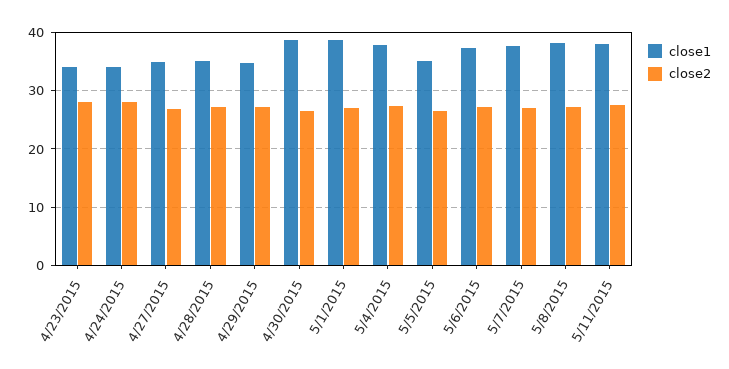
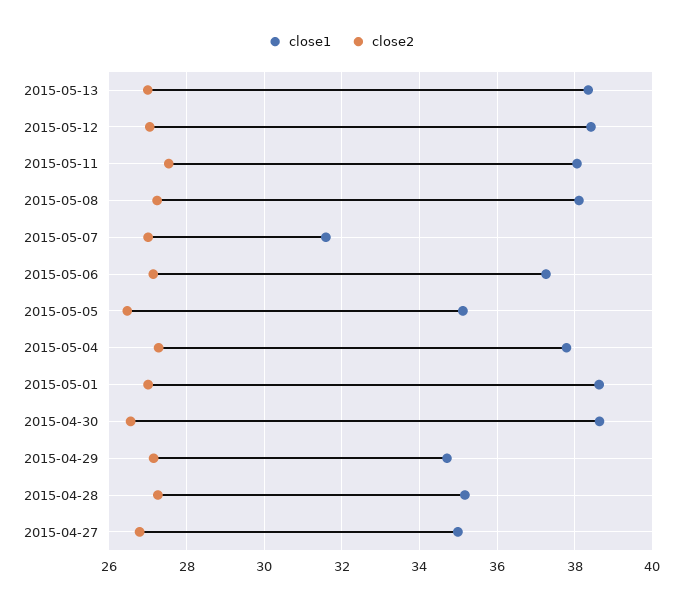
close1, 4/23/2015: 34 -> none
close2, 4/23/2015: 28 -> none
close1, 4/24/2015: 34 -> none
close2, 4/24/2015: 28 -> none
close1, 5/7/2015: 38 -> 31.6
close1, 2015-05-13: none -> 38.4
close2, 2015-05-13: none -> 27
close1, 2015-05-12: none -> 38.4
close2, 2015-05-12: none -> 27

